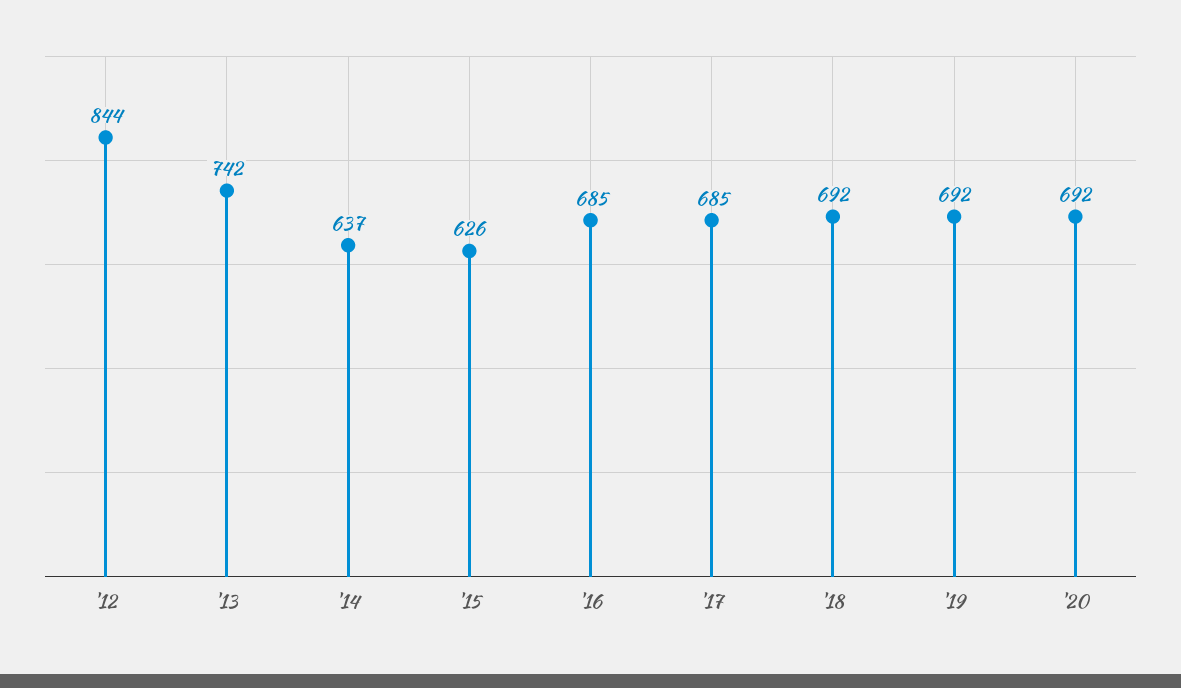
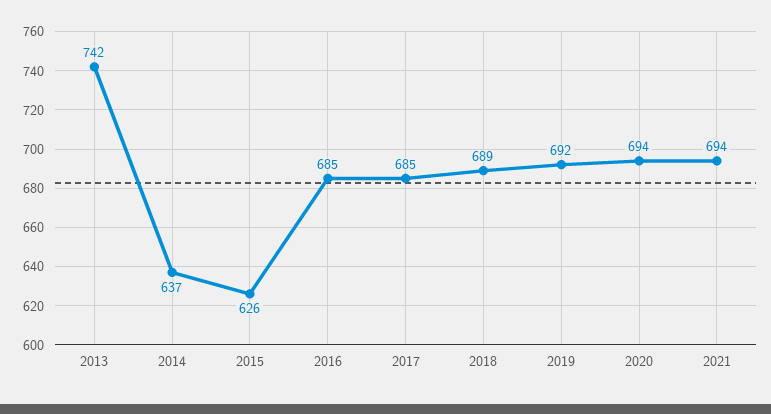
'12: 844 -> none
'18: 692 -> 689
'20: 692 -> 694
2021: none -> 694

